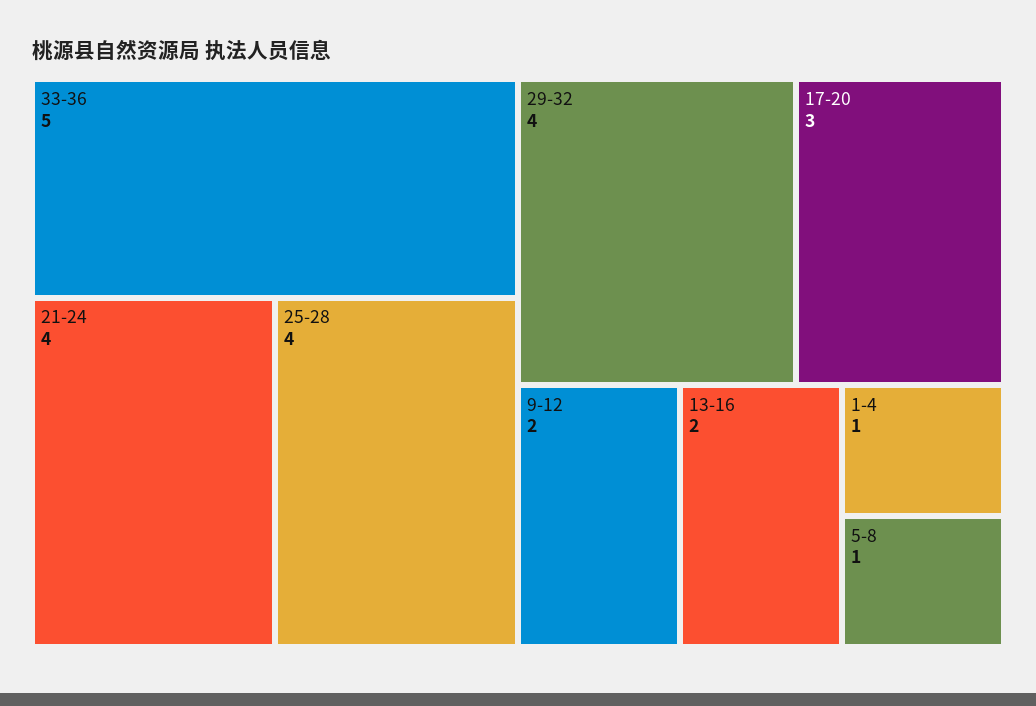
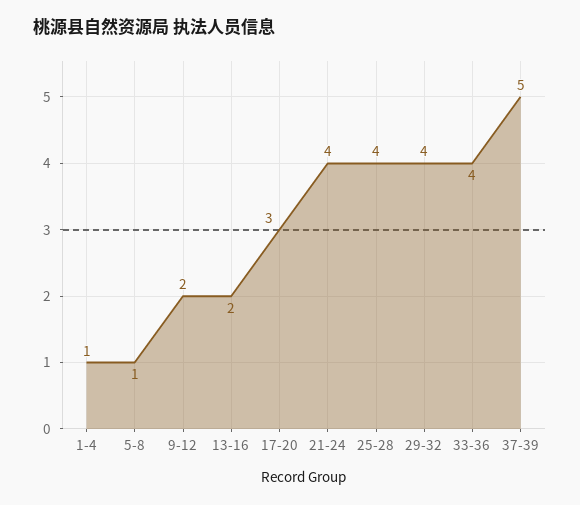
33-36: 5 -> 4
37-39: none -> 5

